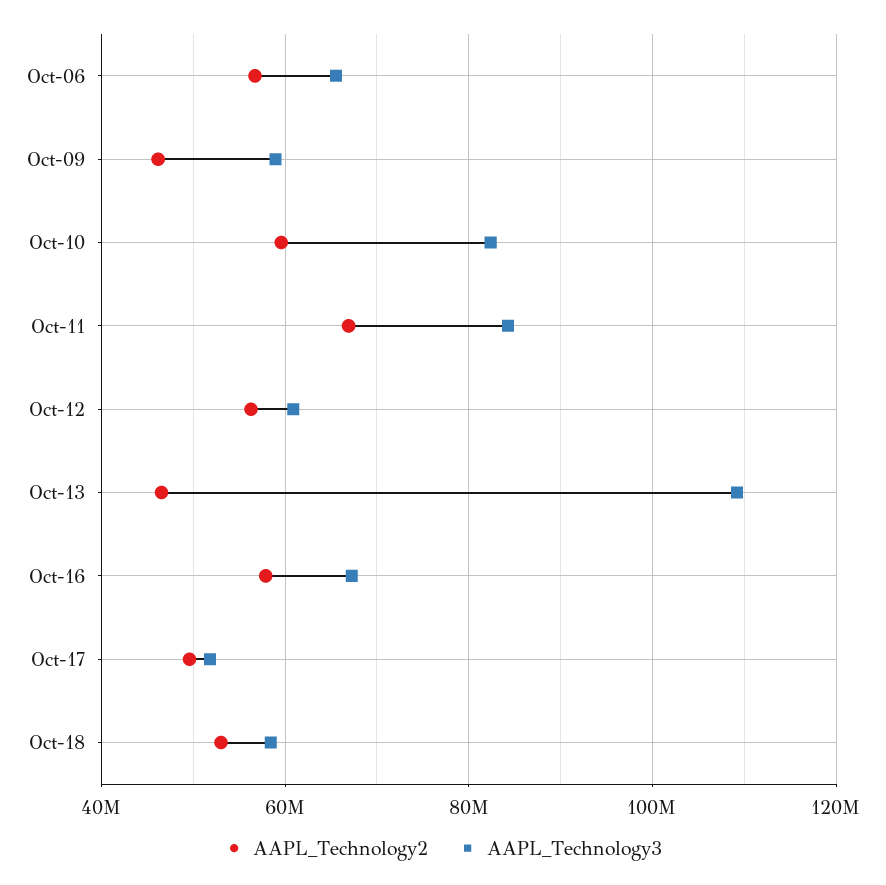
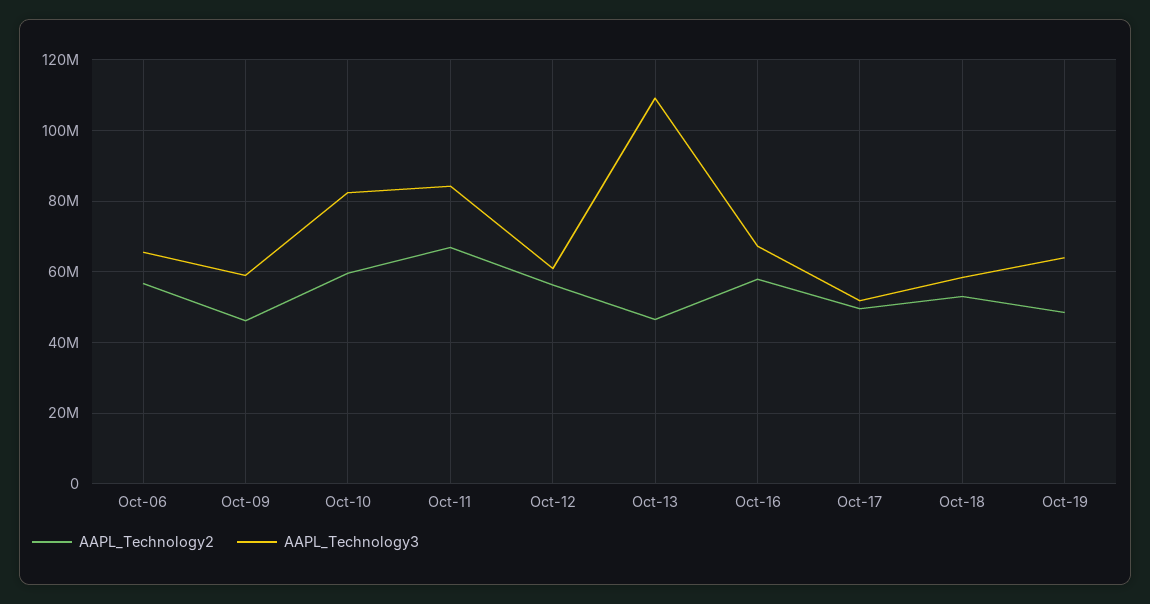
AAPL_Technology2, Oct-19: none -> 48000000
AAPL_Technology3, Oct-19: none -> 64000000

